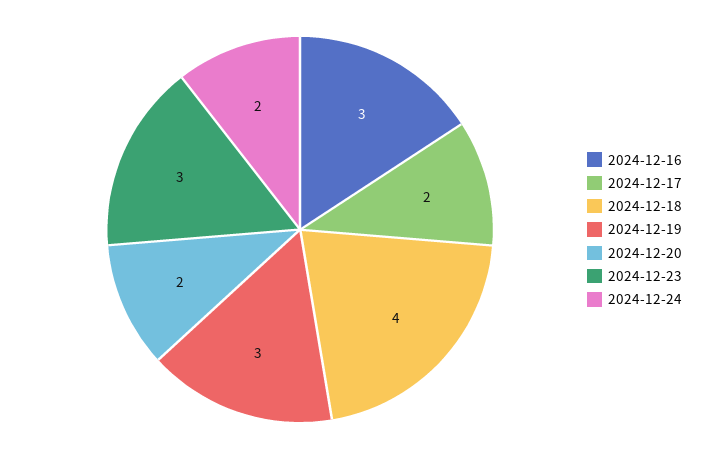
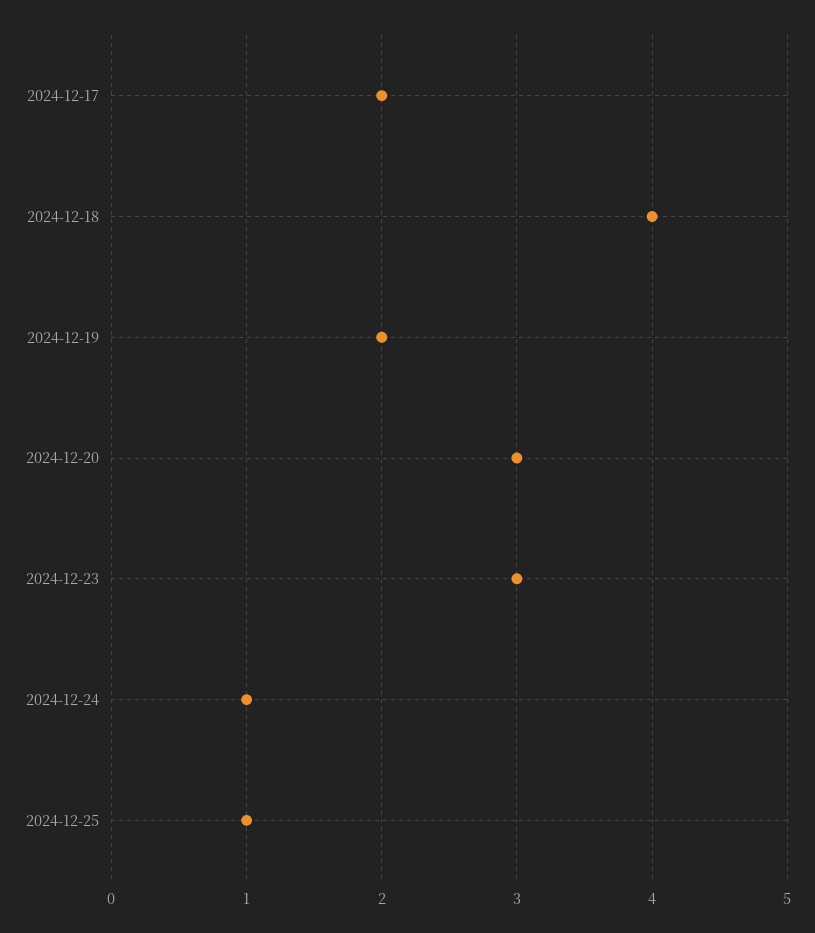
2024-12-16: 3 -> none
2024-12-19: 3 -> 2
2024-12-20: 2 -> 3
2024-12-24: 2 -> 1
2024-12-25: none -> 1

